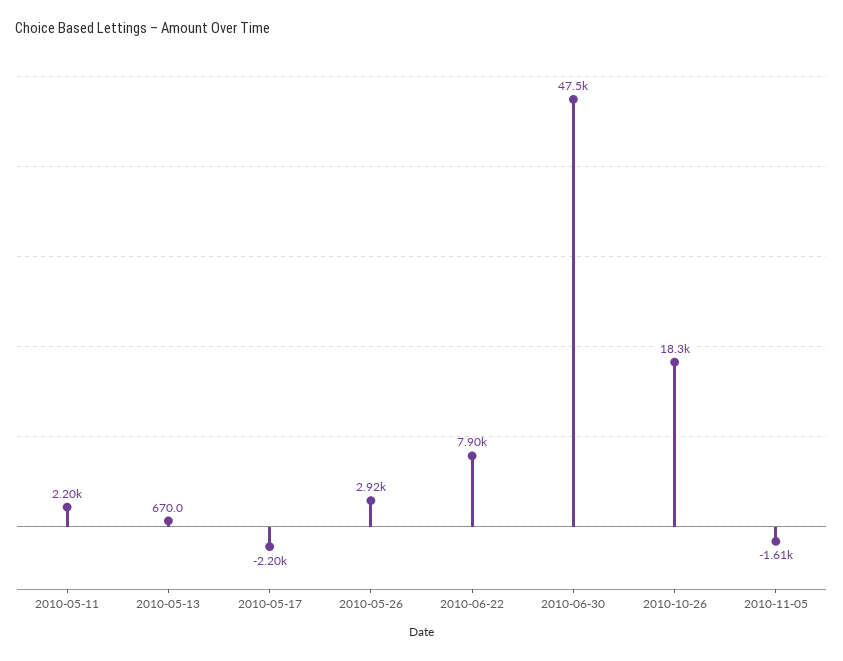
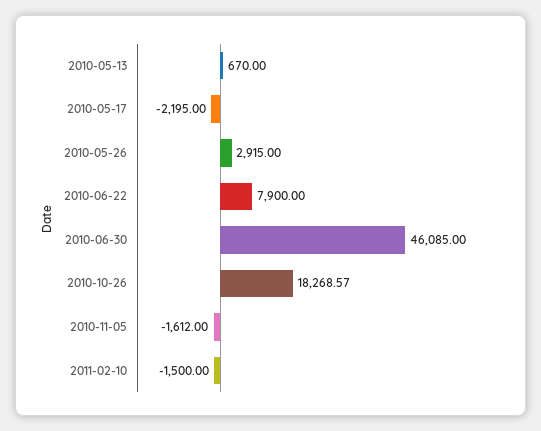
2010-05-11: 2200 -> none
2010-06-30: 47500 -> 46085
2011-02-10: none -> -1500

